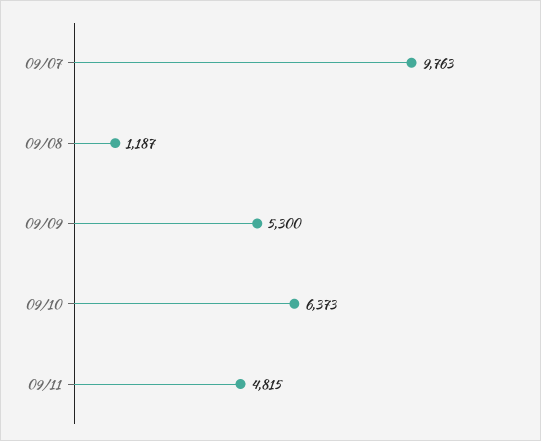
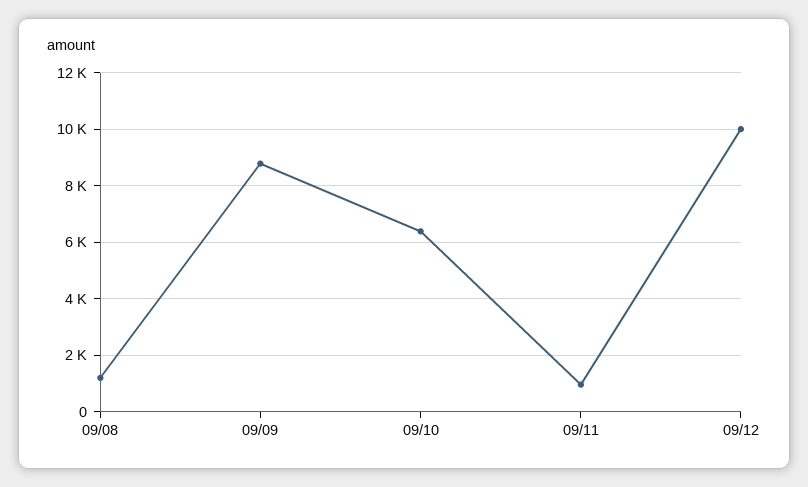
09/07: 9763 -> none
09/09: 5300 -> 8750
09/11: 4815 -> 1000
09/12: none -> 10000

